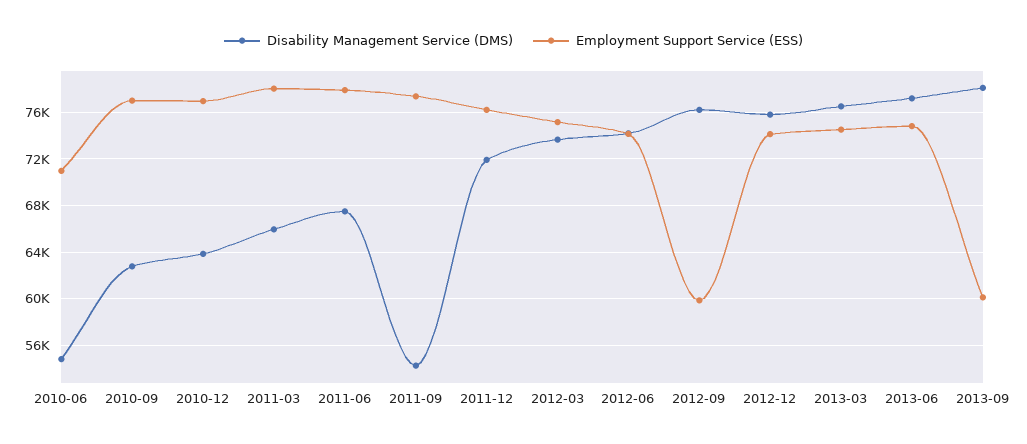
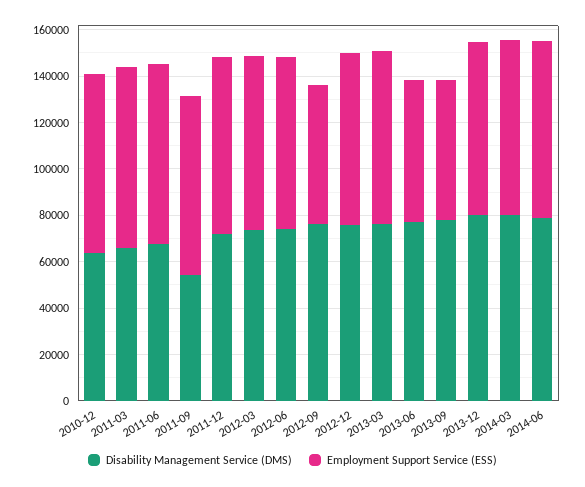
Disability Management Service (DMS), 2010-06: 55000 -> none
Employment Support Service (ESS), 2010-06: 71000 -> none
Disability Management Service (DMS), 2010-09: 63000 -> none
Employment Support Service (ESS), 2010-09: 77000 -> none
Employment Support Service (ESS), 2013-06: 75000 -> 60000
Disability Management Service (DMS), 2013-12: none -> 80000
Employment Support Service (ESS), 2013-12: none -> 75000
Disability Management Service (DMS), 2014-03: none -> 80000
Employment Support Service (ESS), 2014-03: none -> 75000
Disability Management Service (DMS), 2014-06: none -> 80000
Employment Support Service (ESS), 2014-06: none -> 75000

